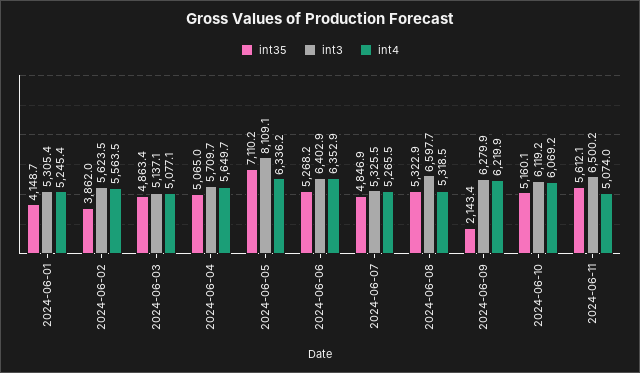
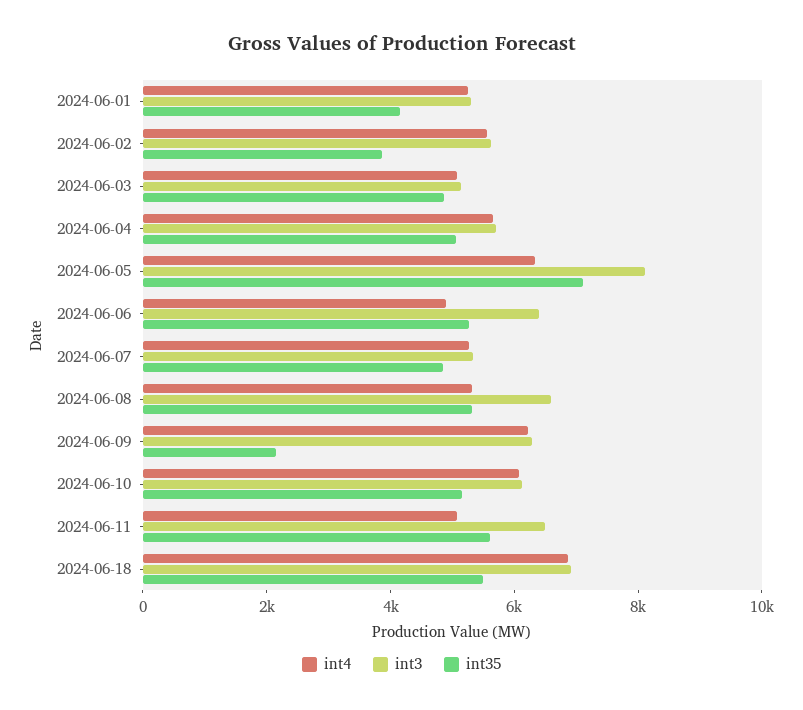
int4, 2024-06-06: 6352.9 -> 5000
int4, 2024-06-18: none -> 7000
int3, 2024-06-18: none -> 7000
int35, 2024-06-18: none -> 5500

